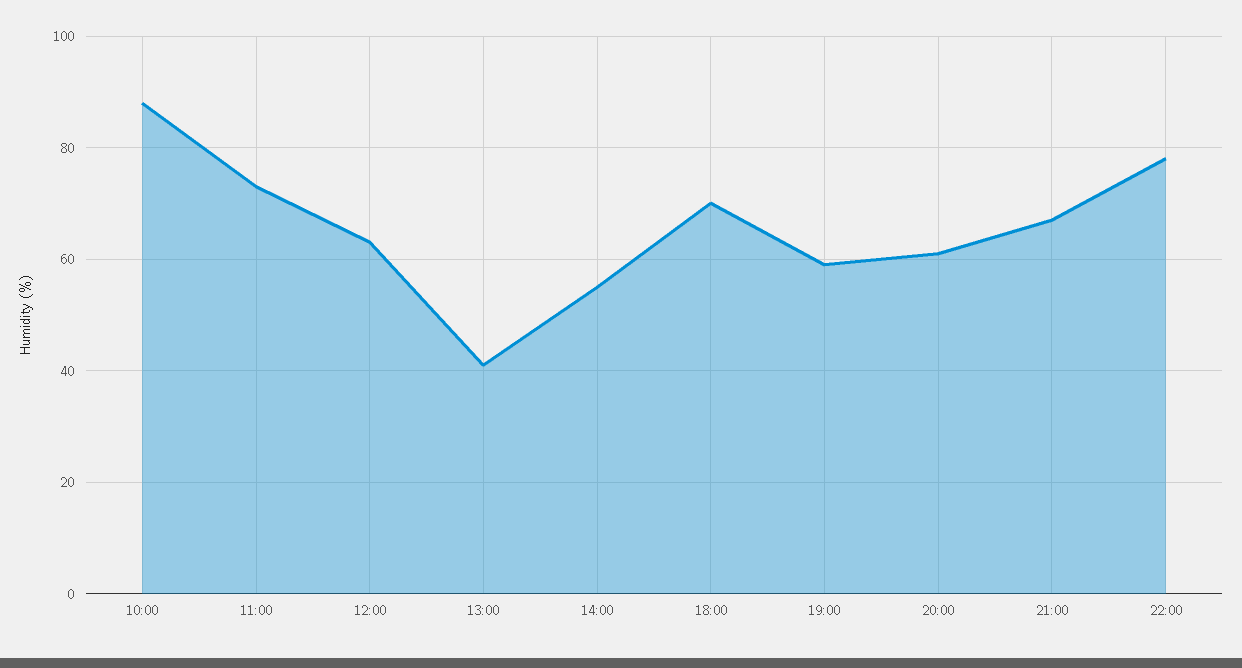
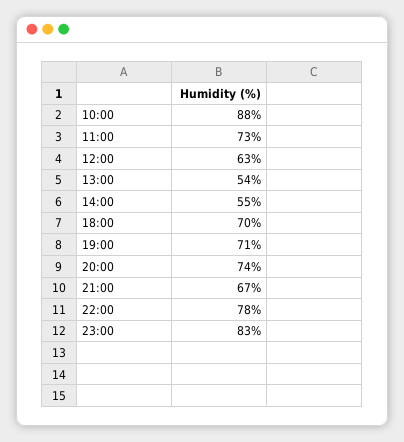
13:00: 40 -> 54
19:00: 60 -> 71
20:00: 60 -> 74
23:00: none -> 83

